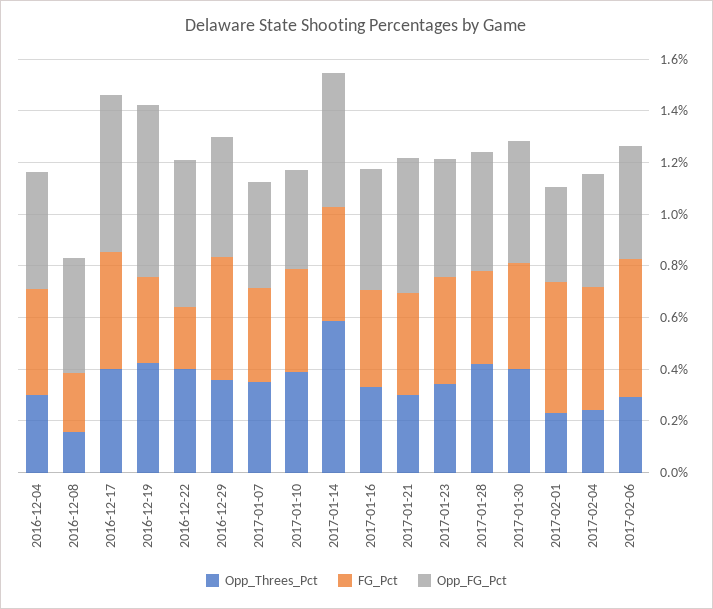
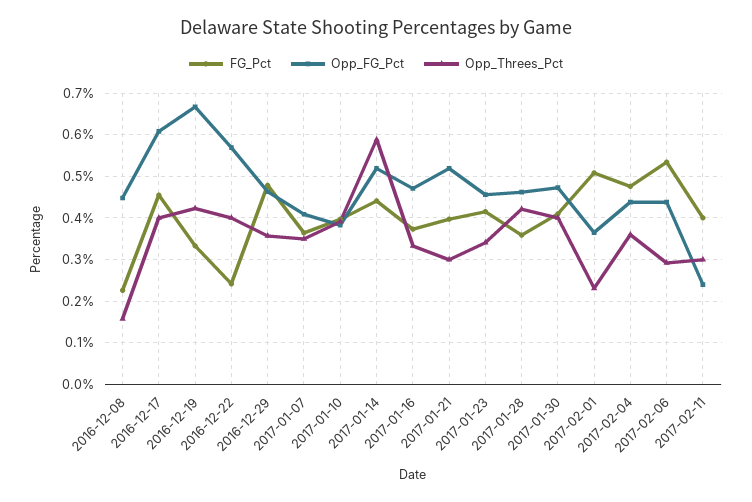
Opp_Threes_Pct, 2016-12-04: 0.3 -> none
FG_Pct, 2016-12-04: 0.4 -> none
Opp_FG_Pct, 2016-12-04: 0.45 -> none
Opp_Threes_Pct, 2017-02-04: 0.25 -> 0.36
FG_Pct, 2017-02-11: none -> 0.4
Opp_FG_Pct, 2017-02-11: none -> 0.24
Opp_Threes_Pct, 2017-02-11: none -> 0.3

